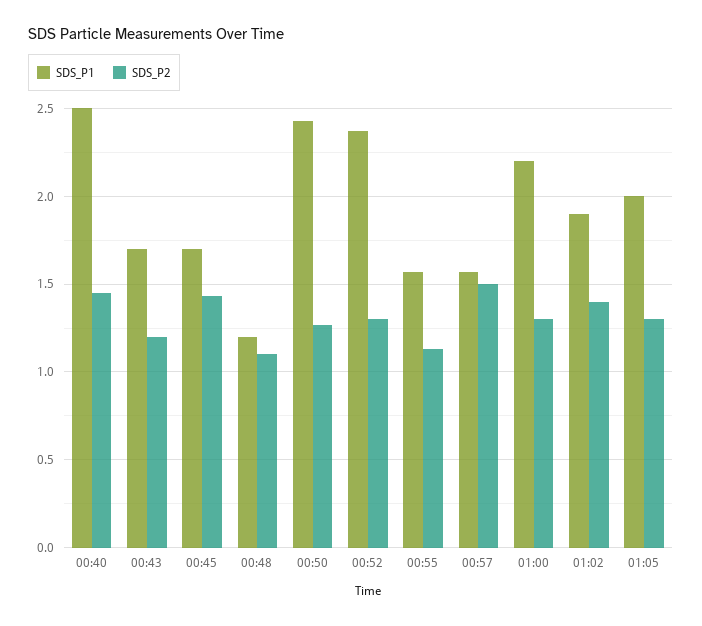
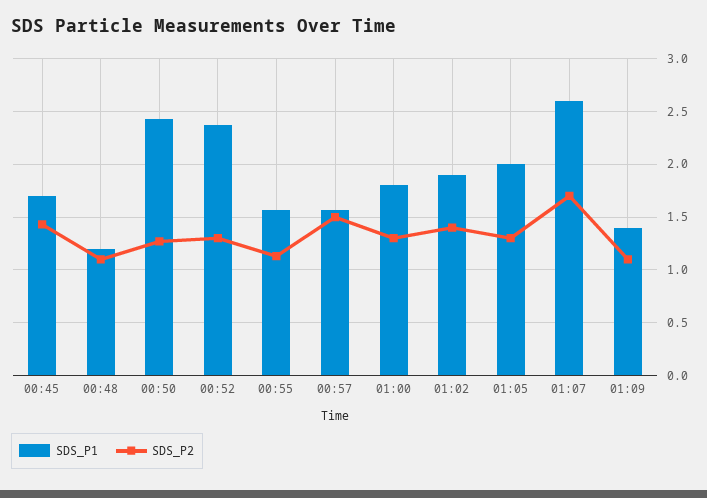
SDS_P1, 00:40: 2.5 -> none
SDS_P2, 00:40: 1.45 -> none
SDS_P1, 00:43: 1.7 -> none
SDS_P2, 00:43: 1.2 -> none
SDS_P1, 01:00: 2.2 -> 1.8
SDS_P1, 01:07: none -> 2.6
SDS_P2, 01:07: none -> 1.7
SDS_P1, 01:09: none -> 1.4
SDS_P2, 01:09: none -> 1.1

